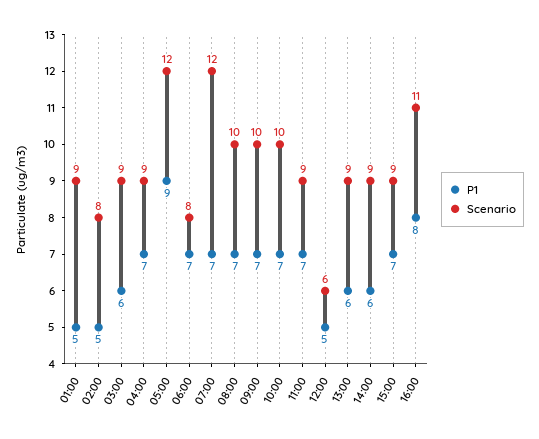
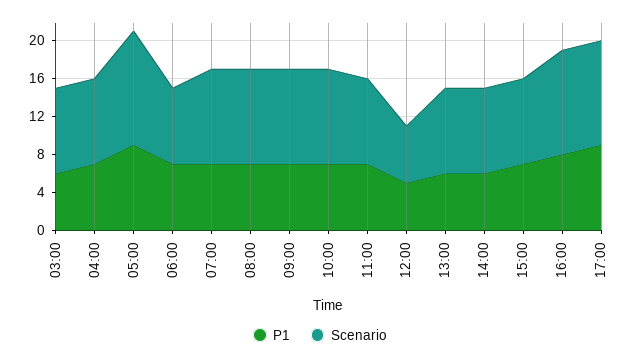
P1, 01:00: 5 -> none
Scenario, 01:00: 9 -> none
P1, 02:00: 5 -> none
Scenario, 02:00: 8 -> none
Scenario, 07:00: 12 -> 10
P1, 17:00: none -> 9
Scenario, 17:00: none -> 11

